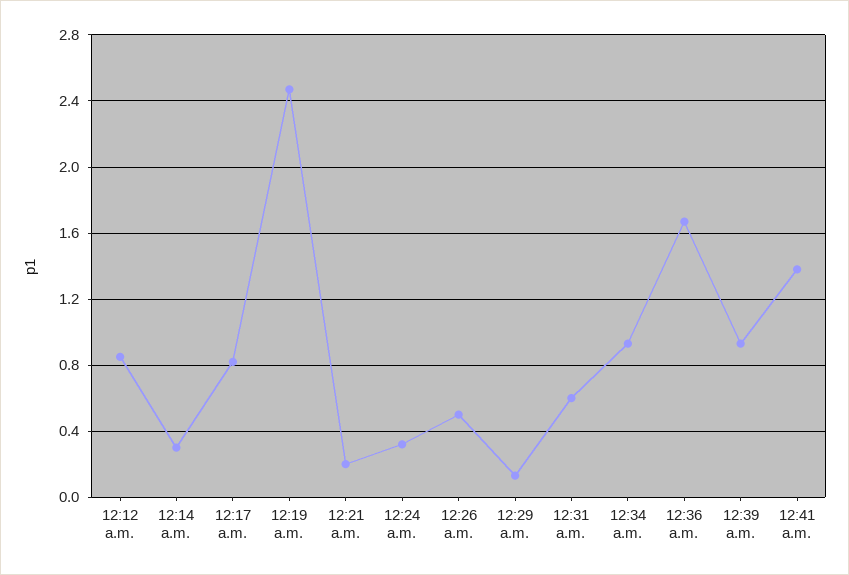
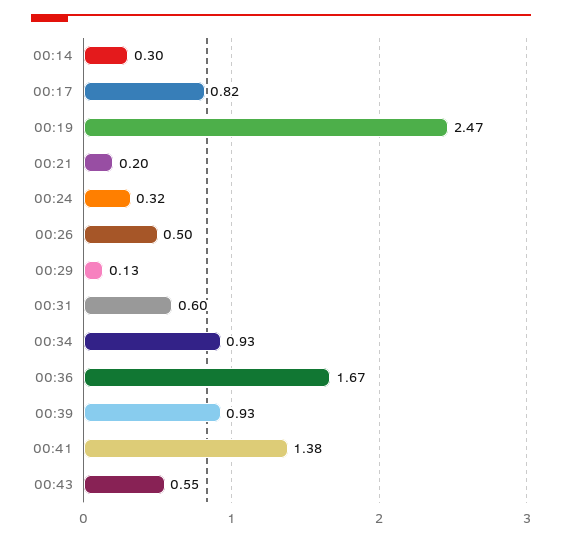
12:12 a.m.: 0.85 -> none
00:43: none -> 0.55

